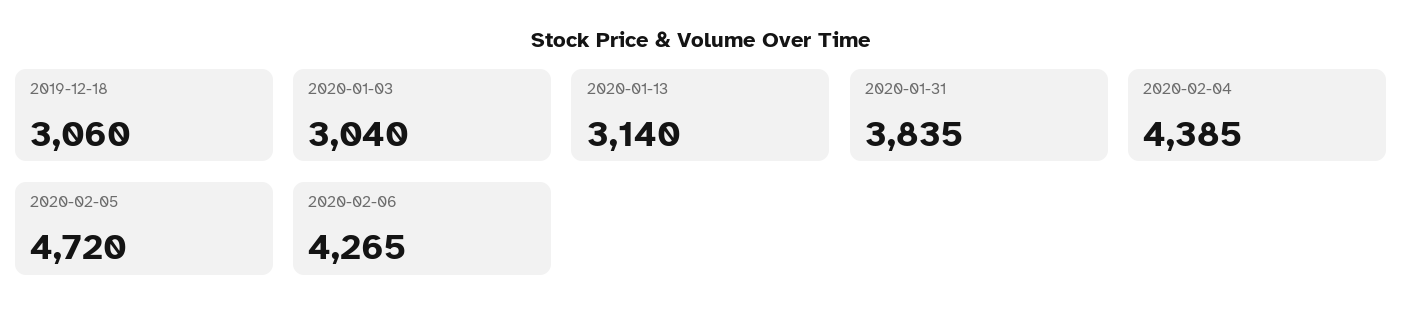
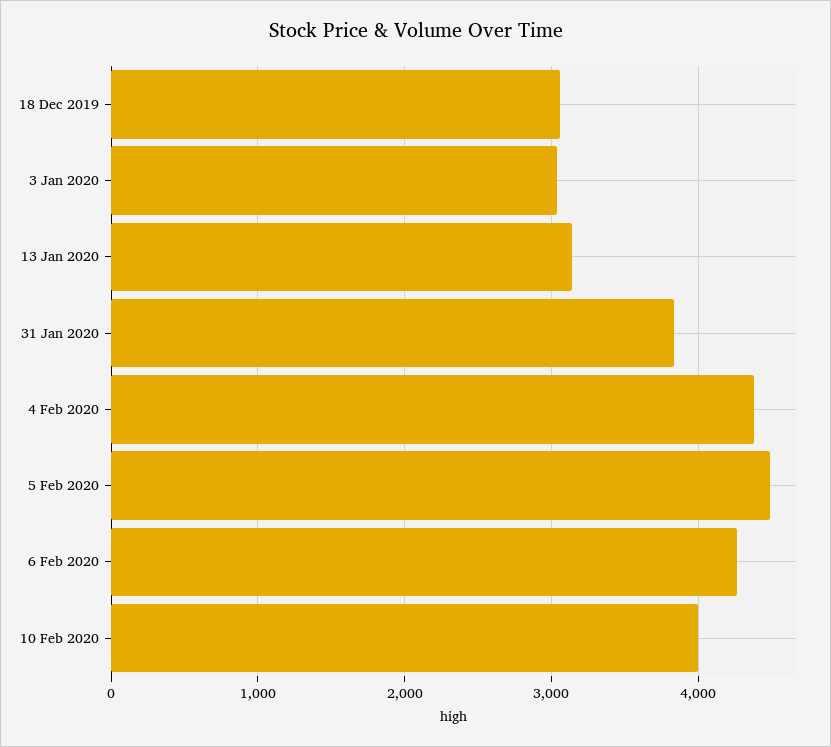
2020-02-05: 4720 -> 4500
10 Feb 2020: none -> 4000

